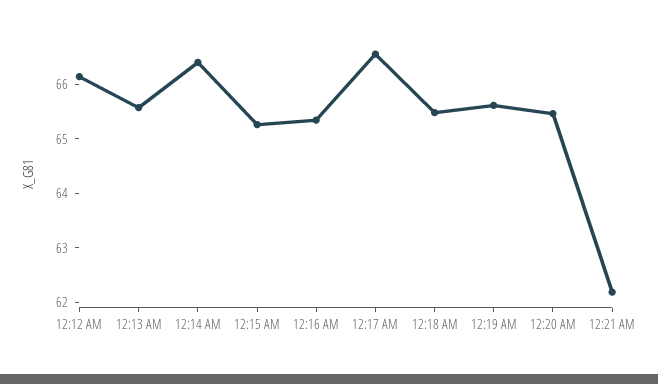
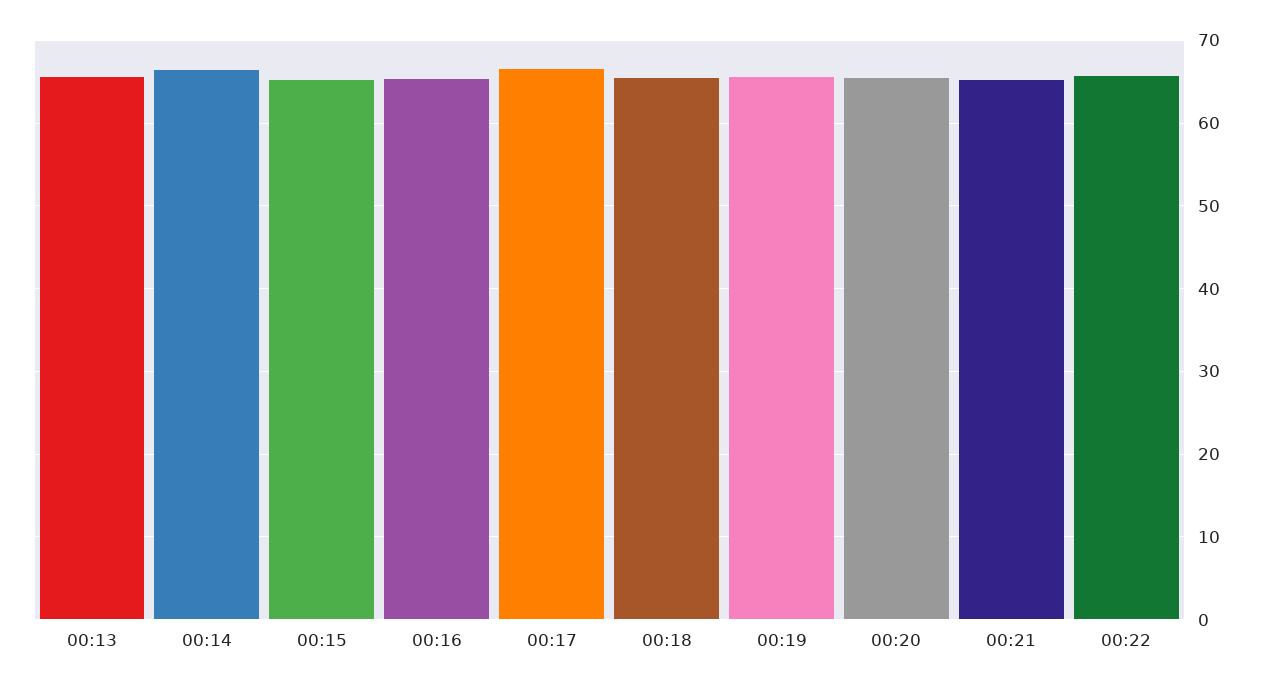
12:12 AM: 66.2 -> none
12:21 AM: 62.2 -> 65
00:22: none -> 66

